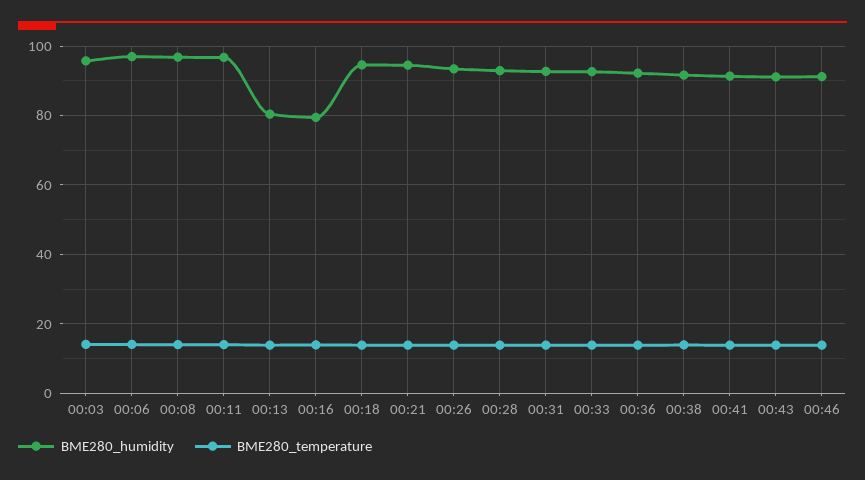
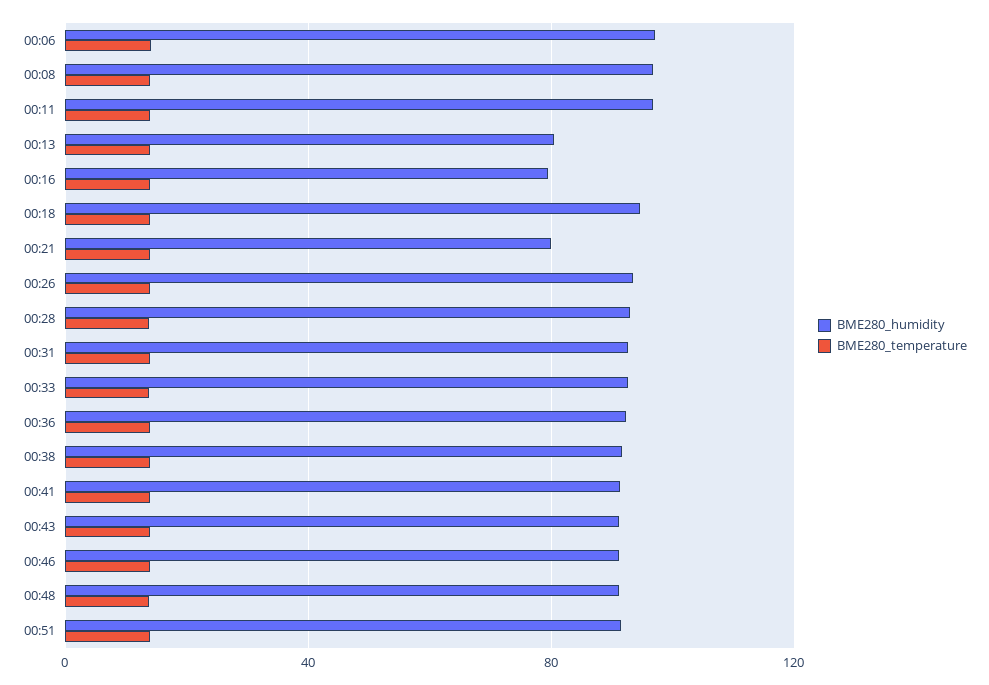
BME280_humidity, 00:03: 96 -> none
BME280_temperature, 00:03: 14 -> none
BME280_humidity, 00:21: 94 -> 80
BME280_humidity, 00:48: none -> 90
BME280_temperature, 00:48: none -> 15
BME280_humidity, 00:51: none -> 90
BME280_temperature, 00:51: none -> 15

